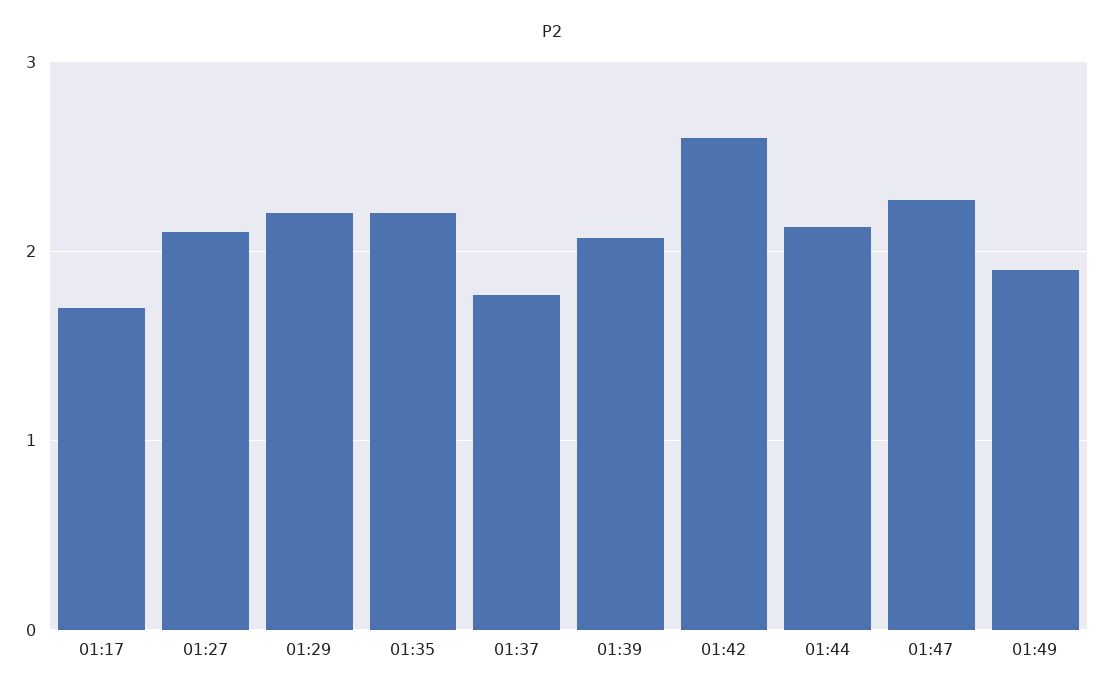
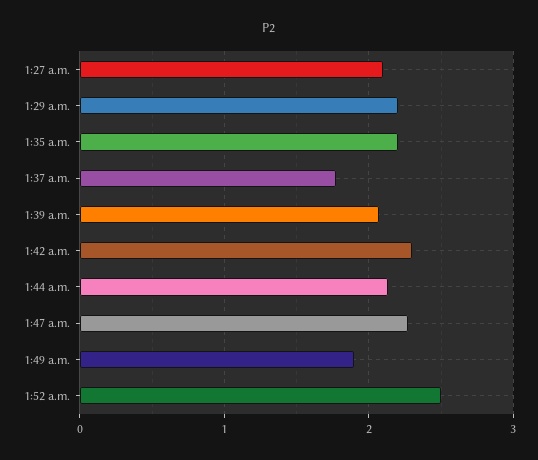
01:17: 1.7 -> none
01:42: 2.6 -> 2.3
1:52 a.m.: none -> 2.5

